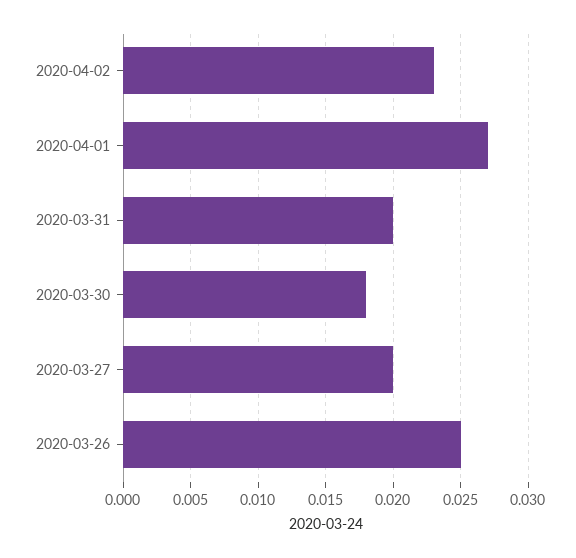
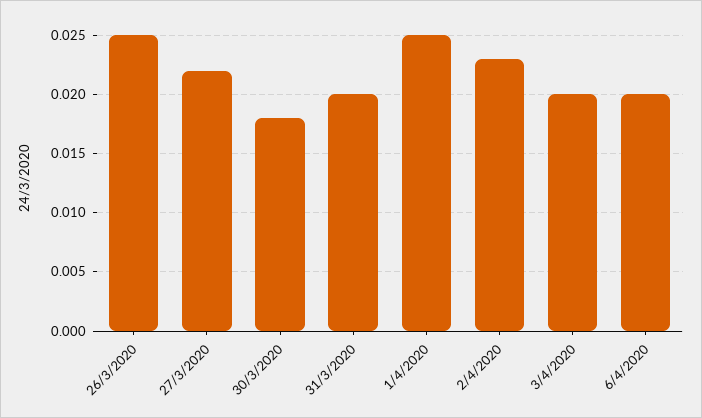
2020-04-01: 0.027 -> 0.025
2020-03-27: 0.02 -> 0.022
3/4/2020: none -> 0.02
6/4/2020: none -> 0.02

